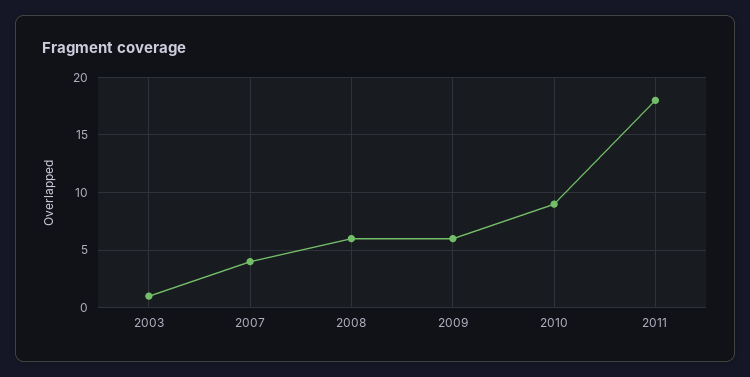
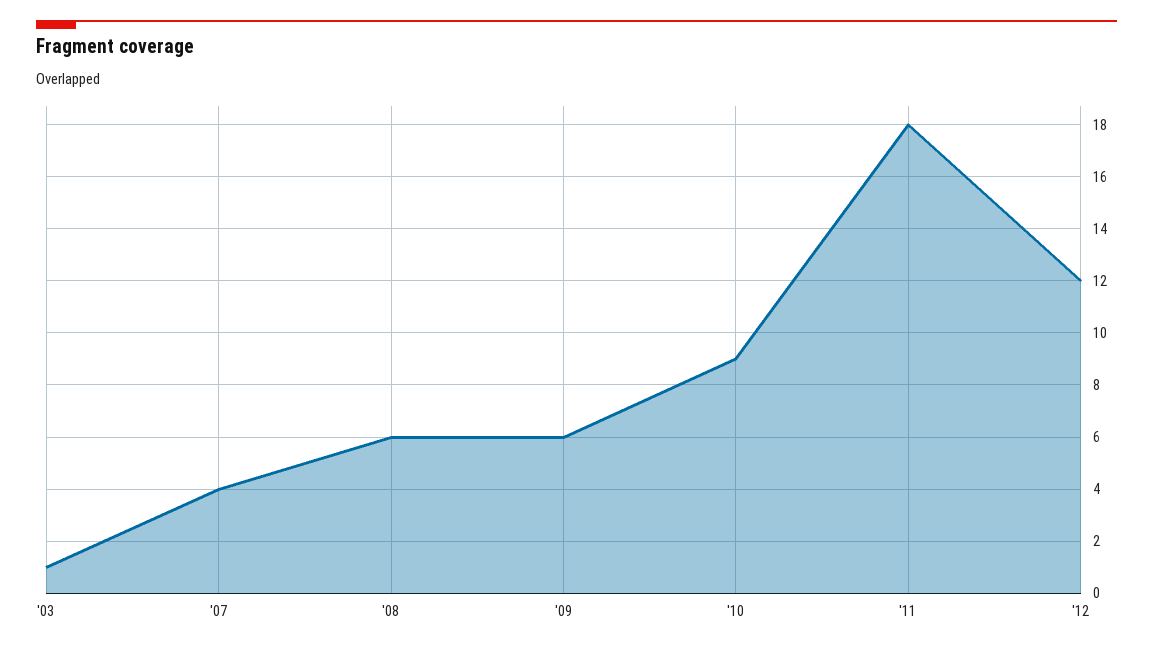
'12: none -> 12

